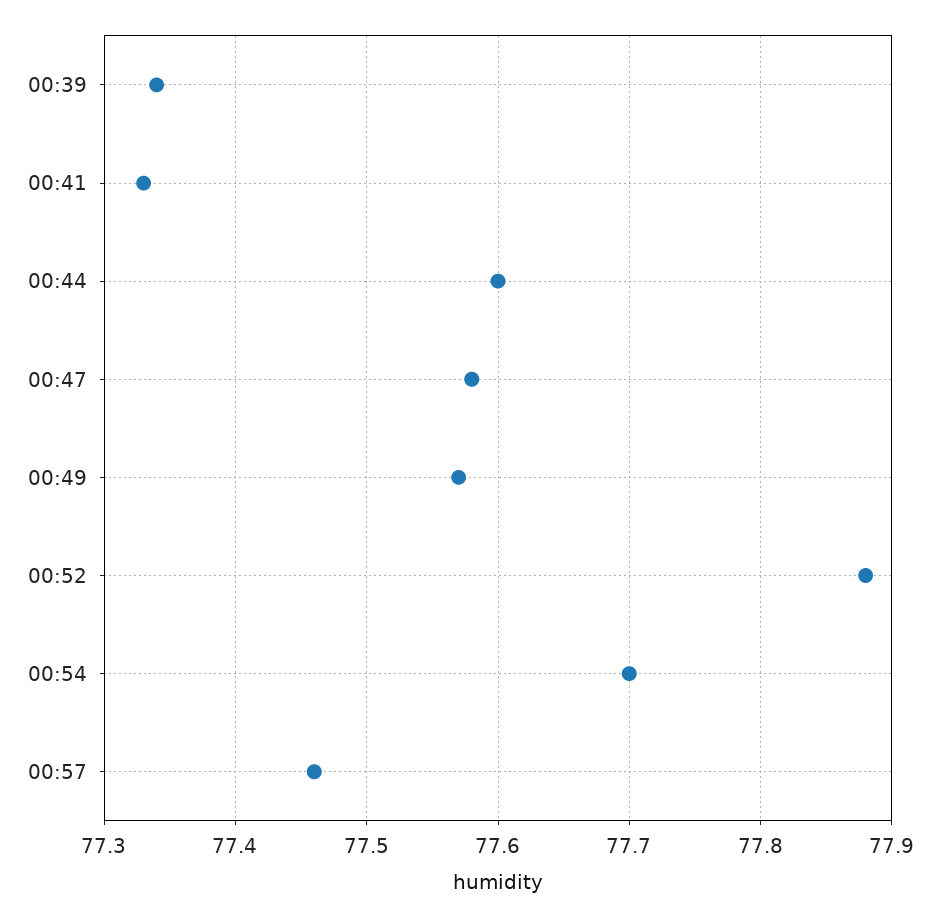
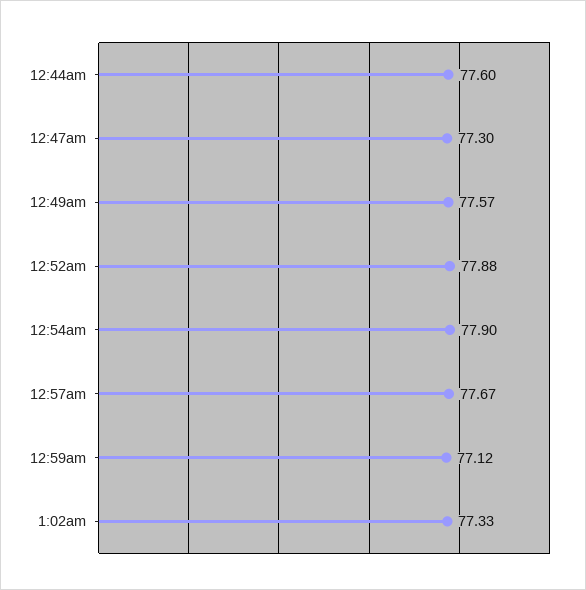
00:39: 77.34 -> none
00:41: 77.33 -> none
00:47: 77.58 -> 77.3
00:54: 77.7 -> 77.9
00:57: 77.46 -> 77.67
12:59am: none -> 77.12
1:02am: none -> 77.33

